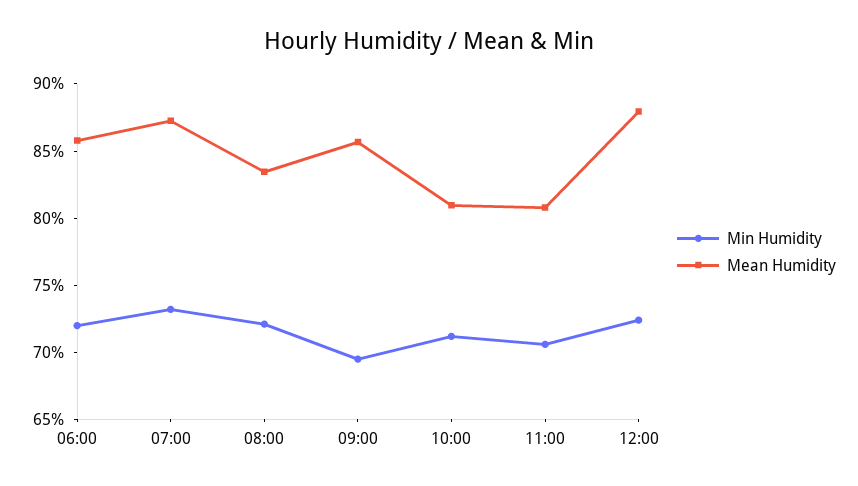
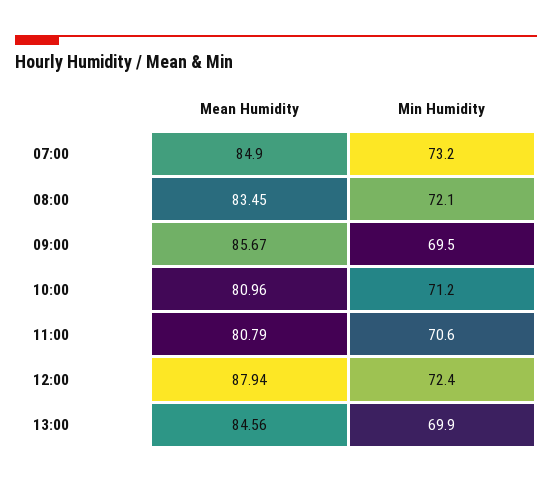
Min Humidity, 06:00: 72 -> none
Mean Humidity, 06:00: 86 -> none
Mean Humidity, 07:00: 87 -> 84.9
Mean Humidity, 13:00: none -> 84.56
Min Humidity, 13:00: none -> 69.9

